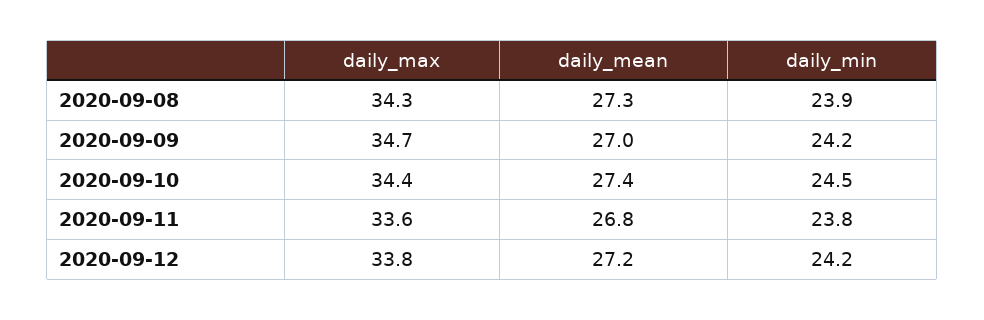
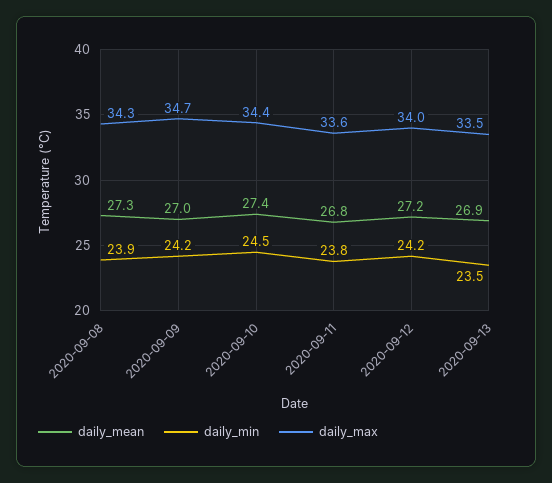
daily_max, 2020-09-12: 33.8 -> 34
daily_mean, 2020-09-13: none -> 26.9
daily_min, 2020-09-13: none -> 23.5
daily_max, 2020-09-13: none -> 33.5

